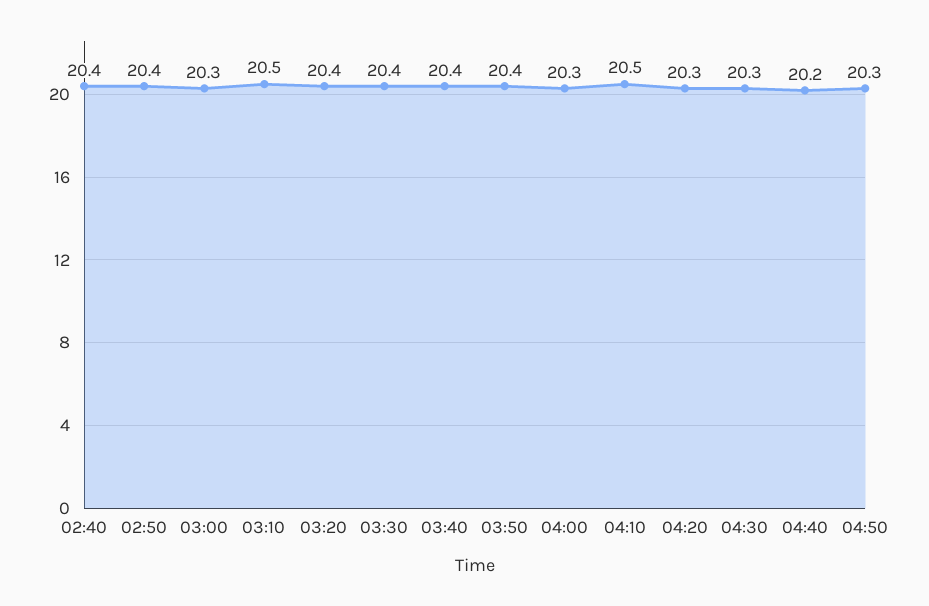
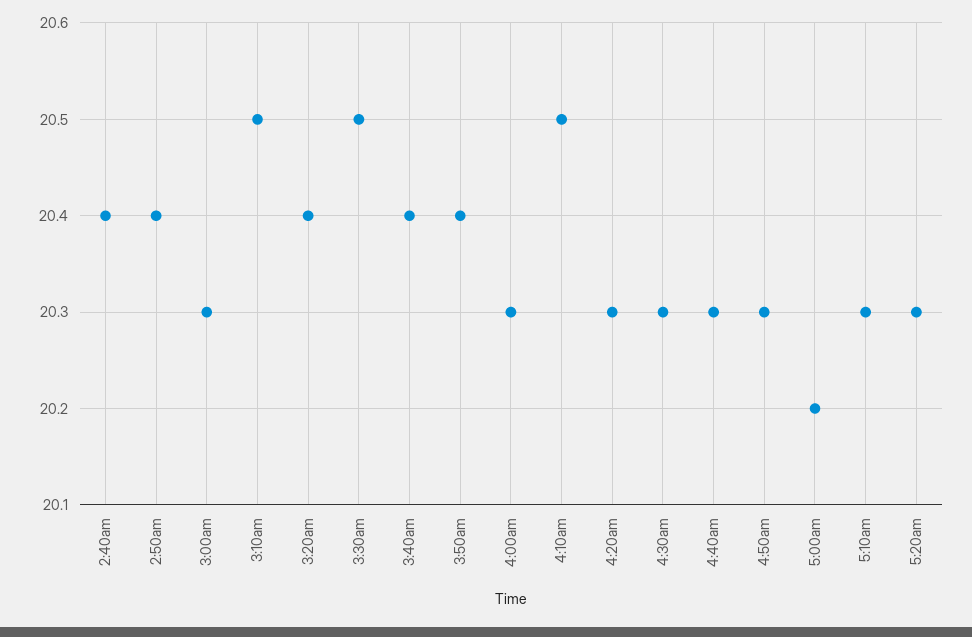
03:30: 20.4 -> 20.5
04:40: 20.2 -> 20.3
5:00am: none -> 20.2
5:10am: none -> 20.3
5:20am: none -> 20.3

